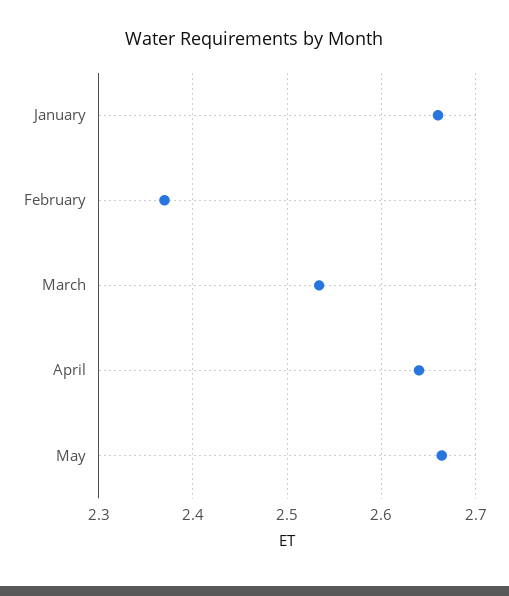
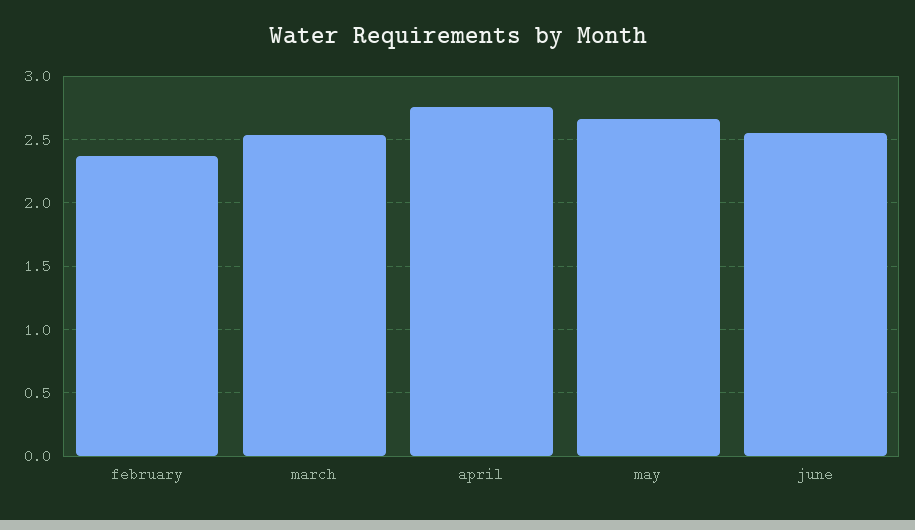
January: 2.66 -> none
April: 2.64 -> 2.75
june: none -> 2.55

